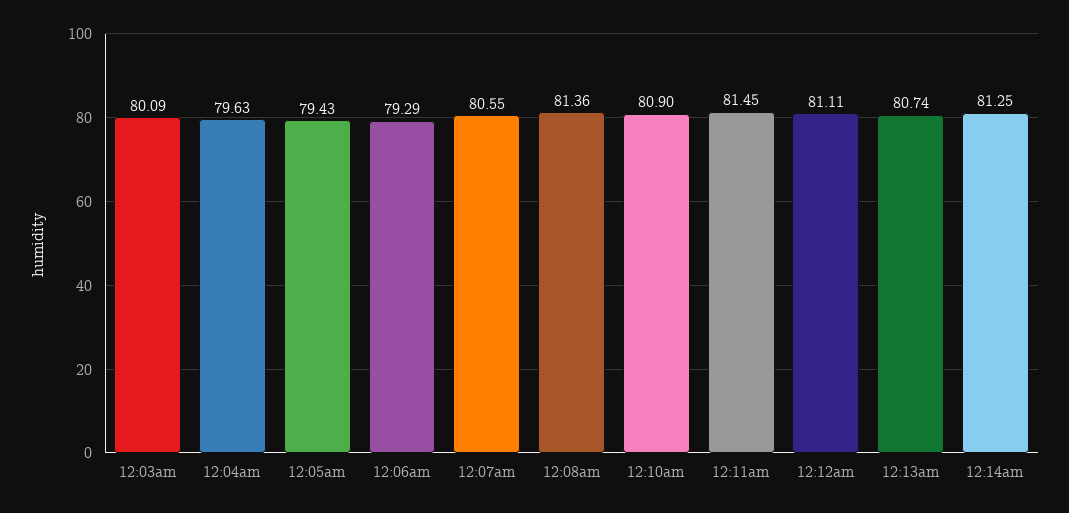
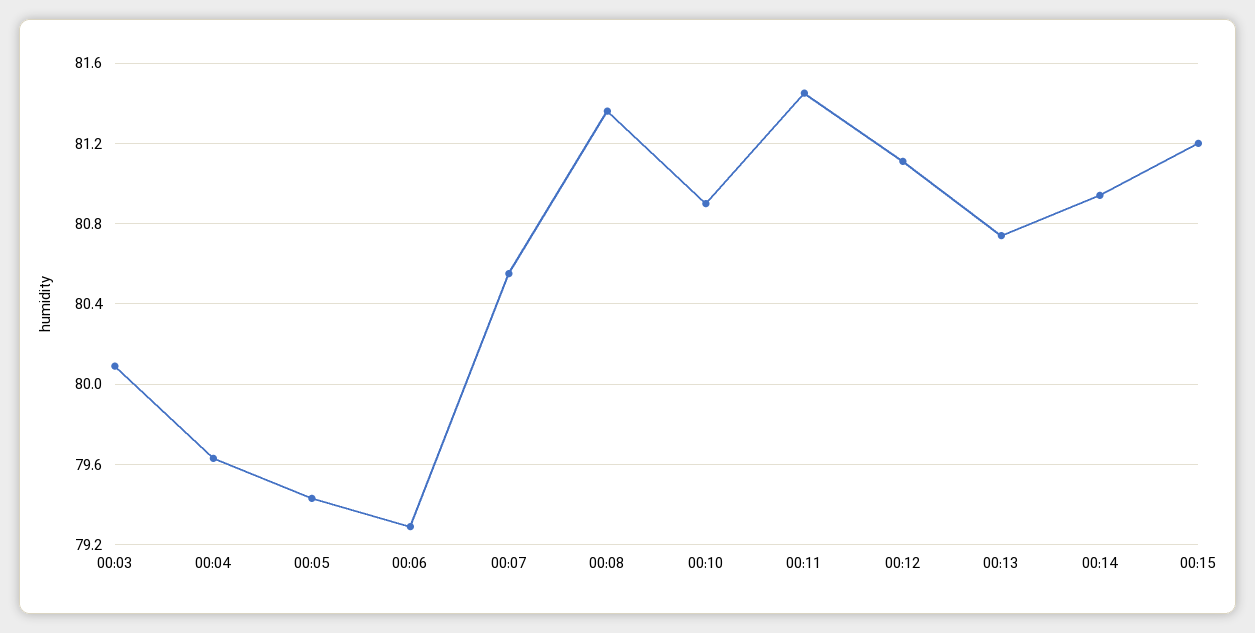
12:14am: 81.25 -> 80.95
00:15: none -> 81.2

